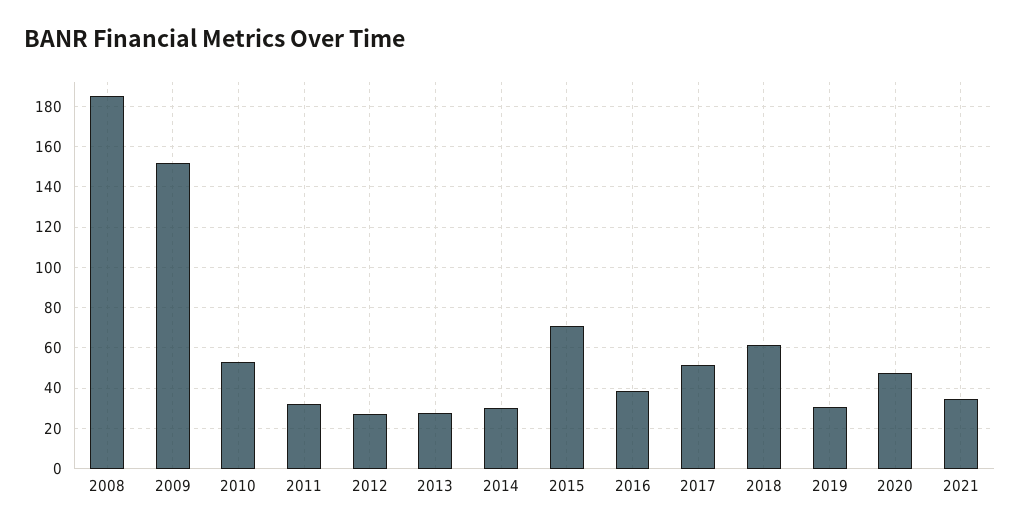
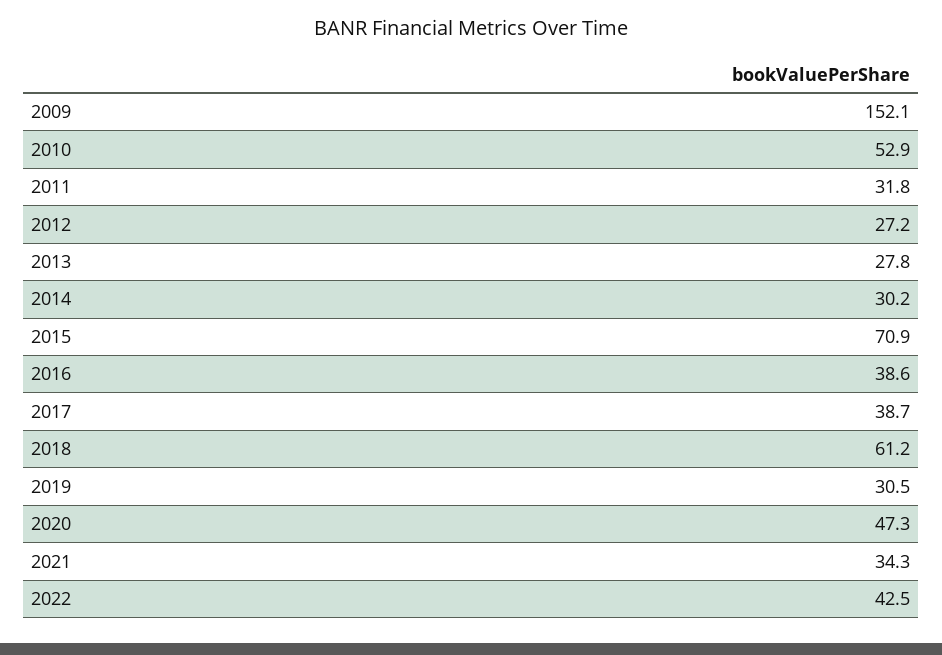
2008: 185 -> none
2017: 50 -> 38.7
2022: none -> 42.5

